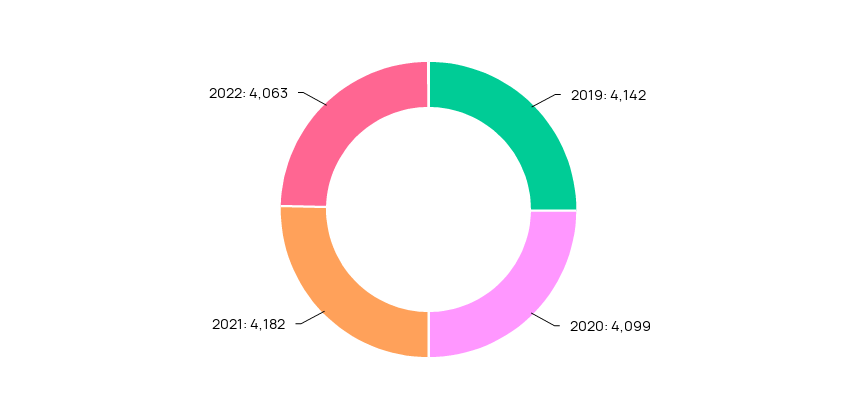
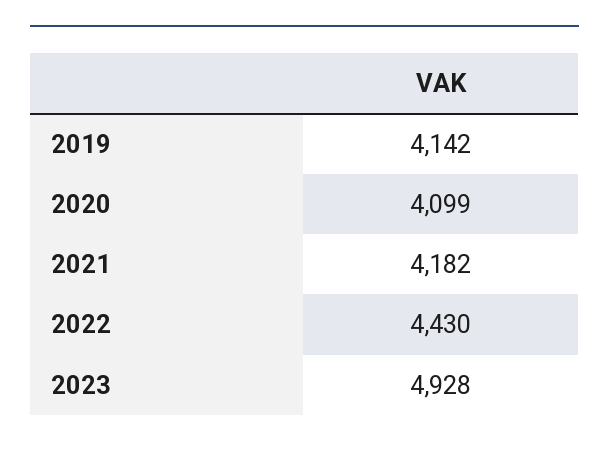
2022: 4063 -> 4430
2023: none -> 4928

